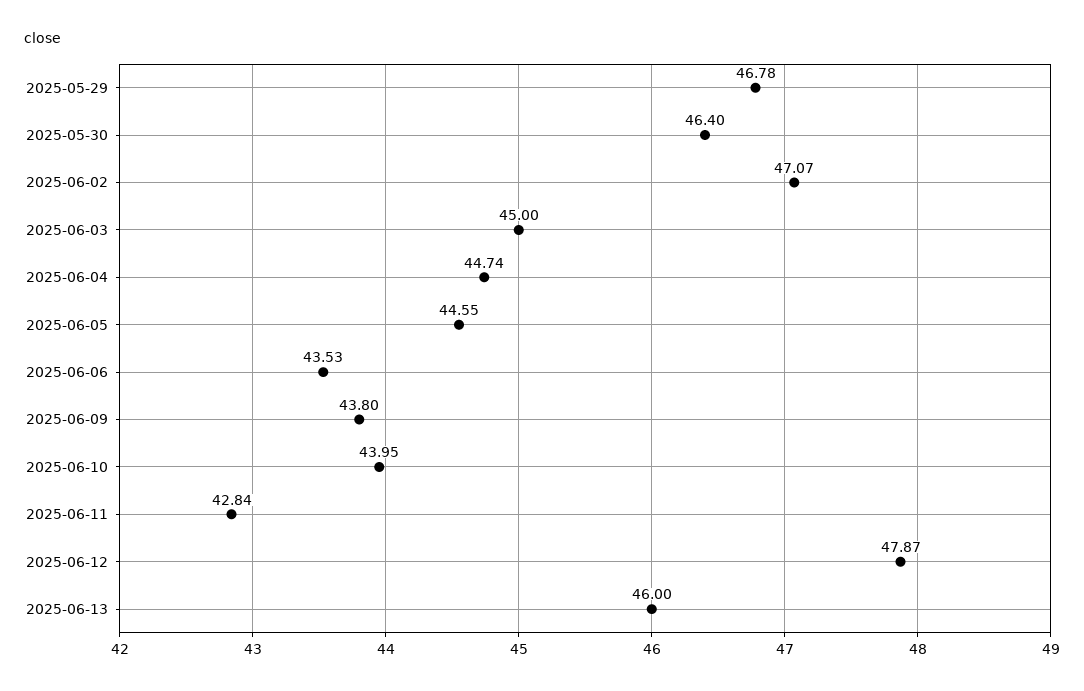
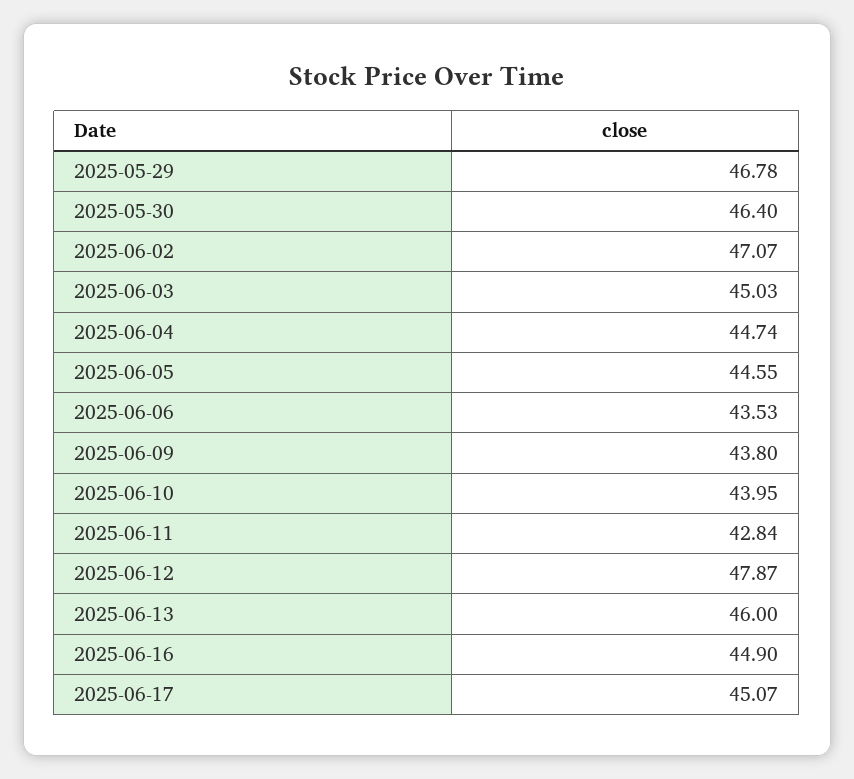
2025-06-03: 45 -> 45.03
2025-06-16: none -> 44.9
2025-06-17: none -> 45.07

